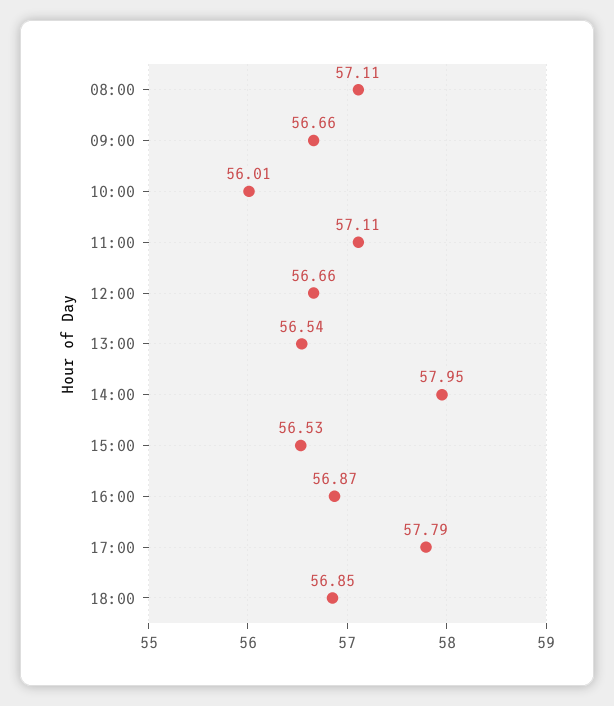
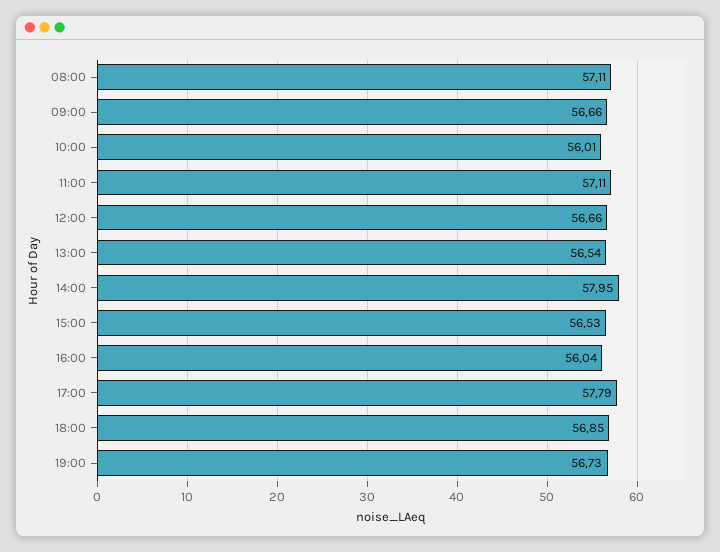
16:00: 56.87 -> 56.04
19:00: none -> 56.73

